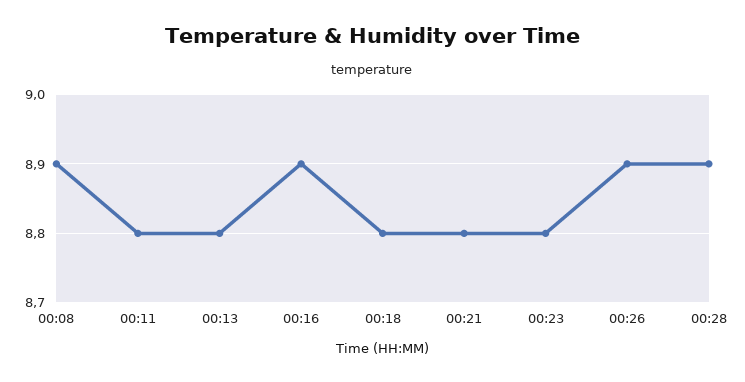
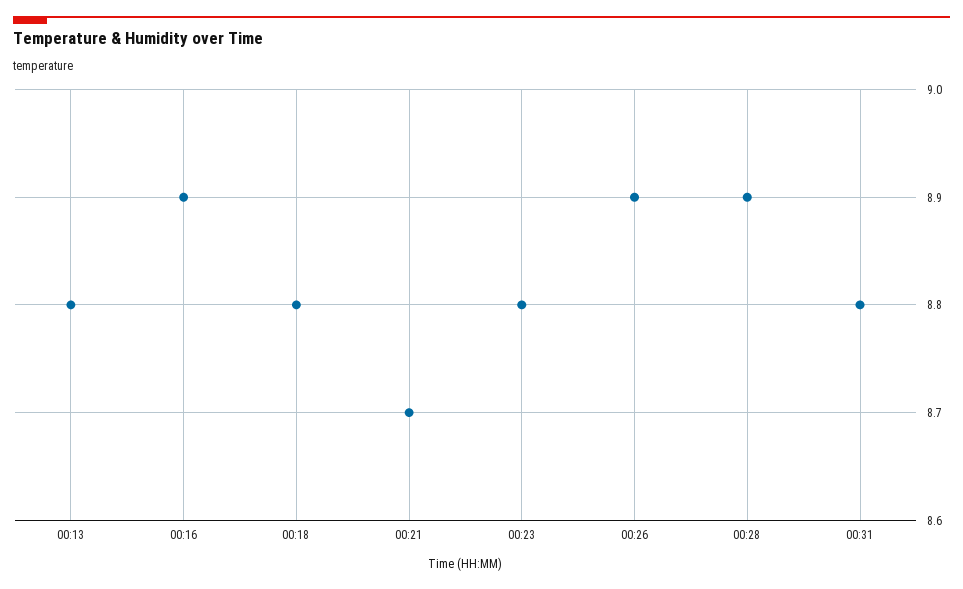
00:08: 8.9 -> none
00:11: 8.8 -> none
00:21: 8.8 -> 8.7
00:31: none -> 8.8

